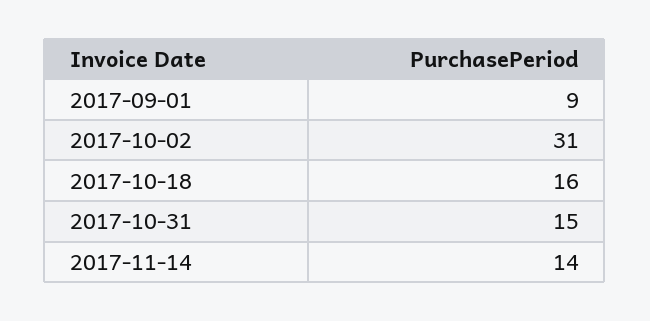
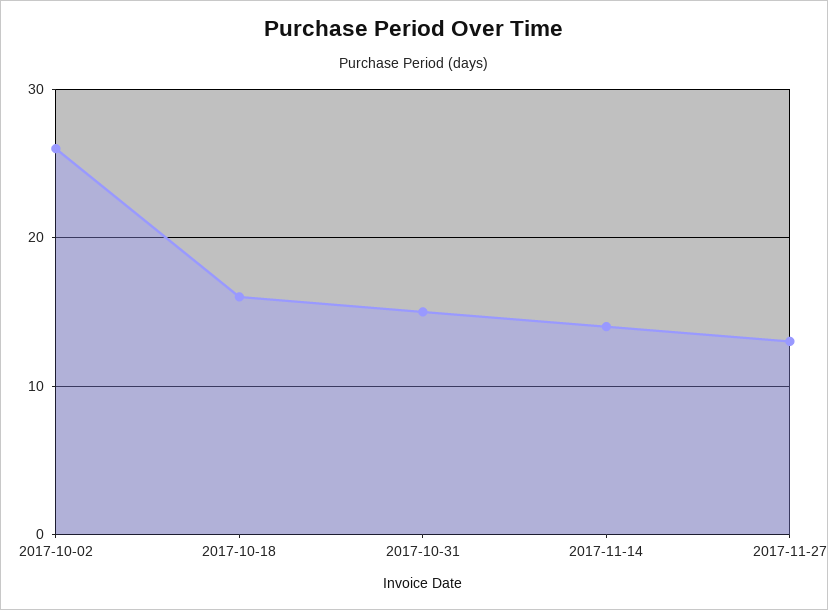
2017-09-01: 9 -> none
2017-10-02: 31 -> 26
2017-11-27: none -> 13

